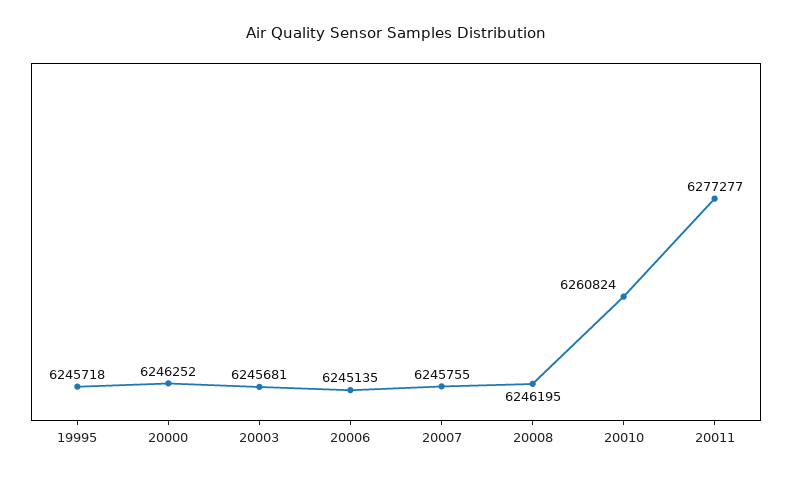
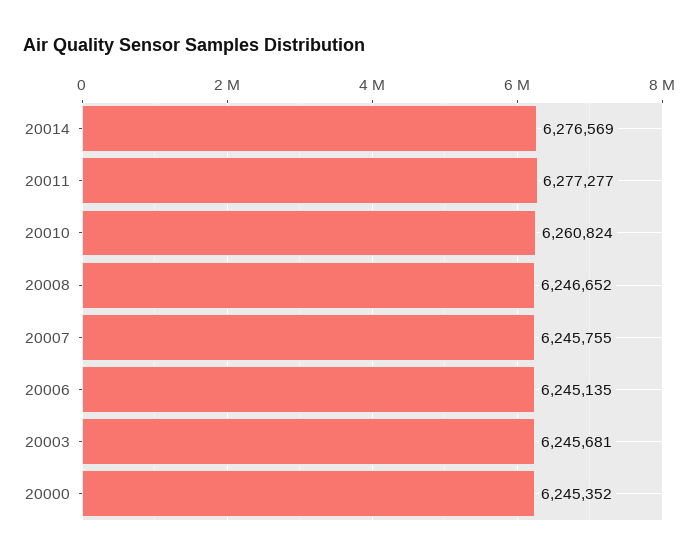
19995: 6245718 -> none
20000: 6246252 -> 6245352
20008: 6246195 -> 6246652
20014: none -> 6276569

